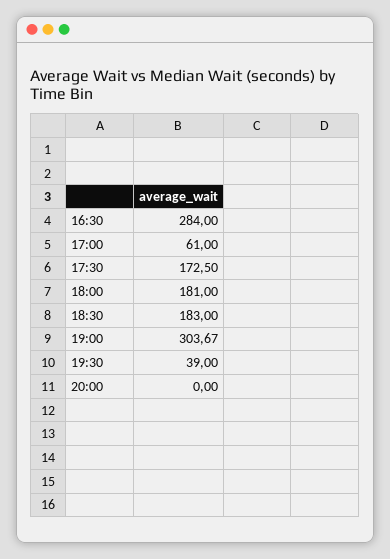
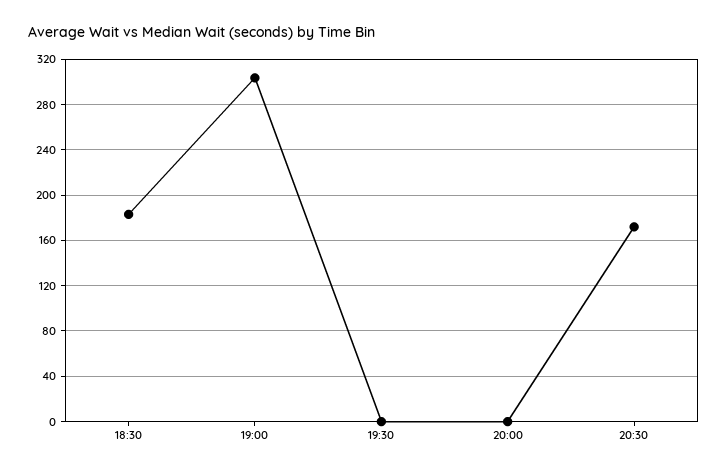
16:30: 284 -> none
17:00: 61 -> none
17:30: 172.5 -> none
18:00: 181 -> none
19:30: 39 -> 0
20:30: none -> 170

